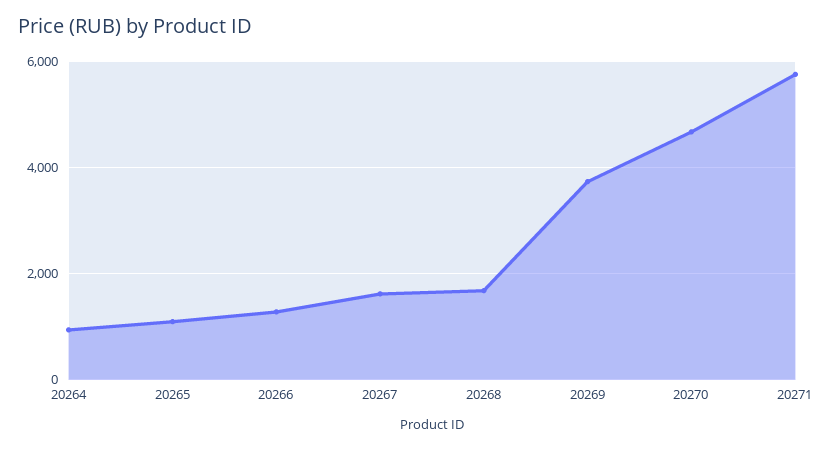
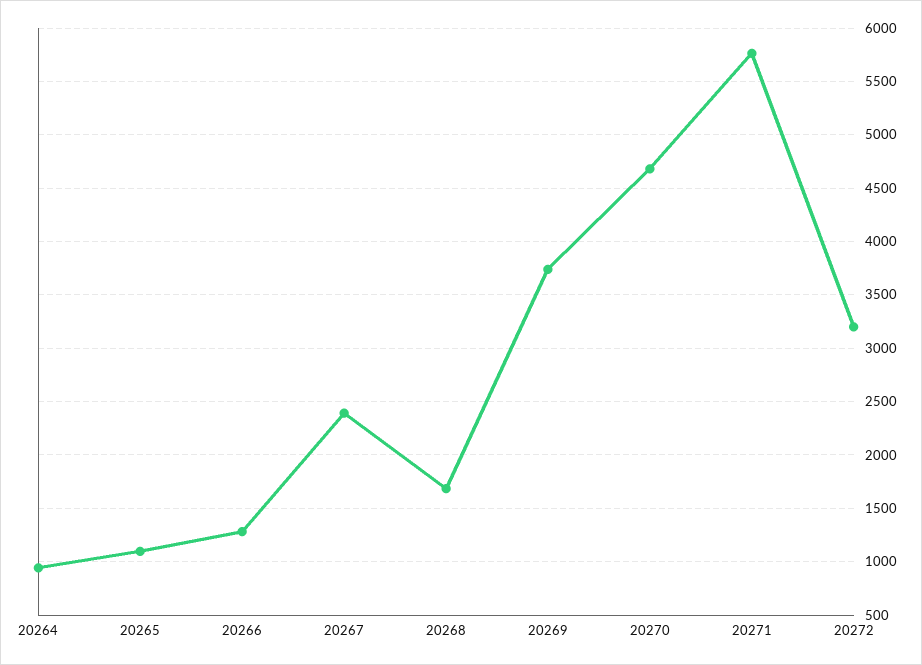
20267: 1600 -> 2400
20272: none -> 3200

